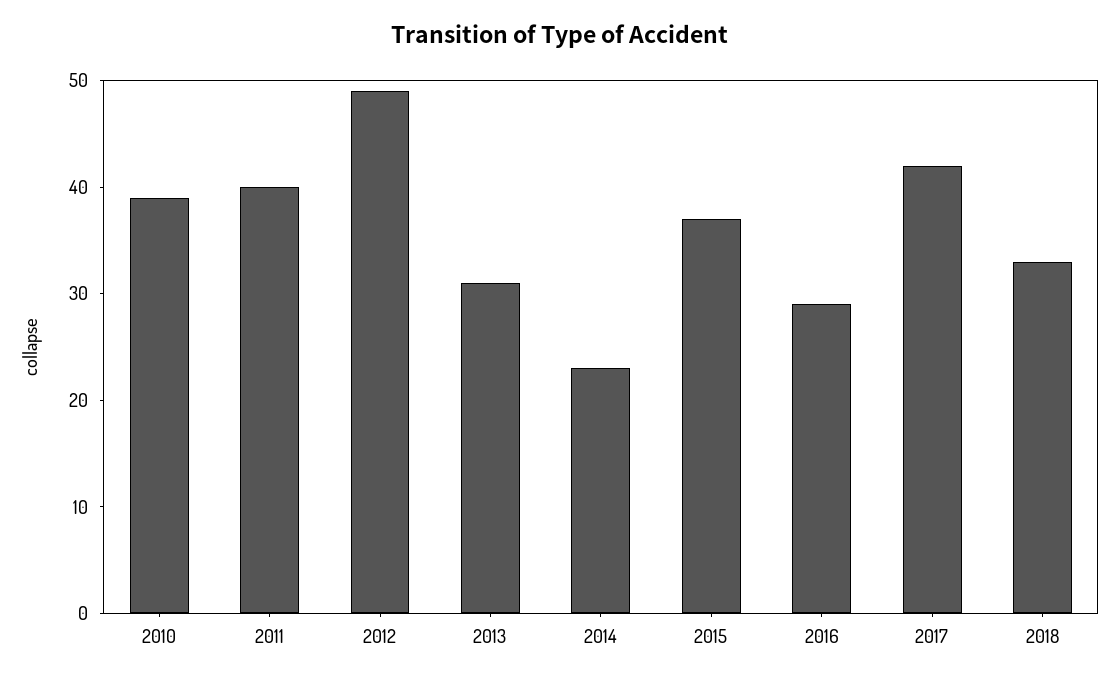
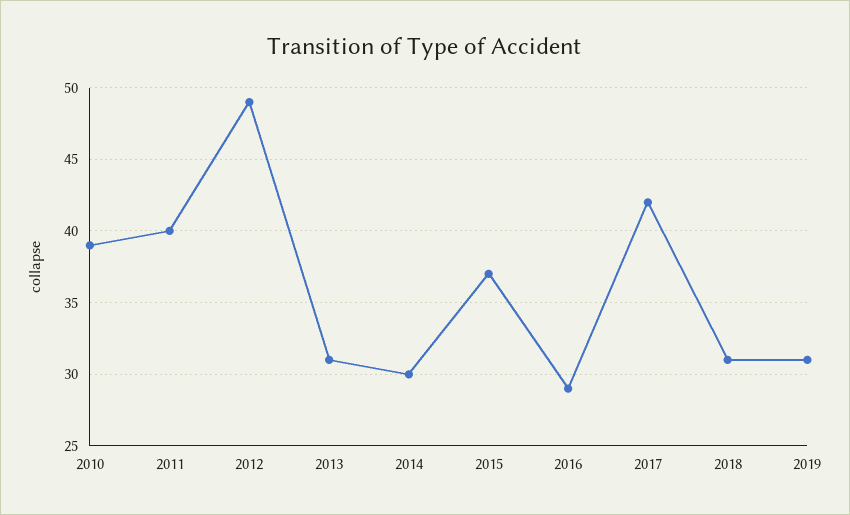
2014: 23 -> 30
2018: 33 -> 31
2019: none -> 31

